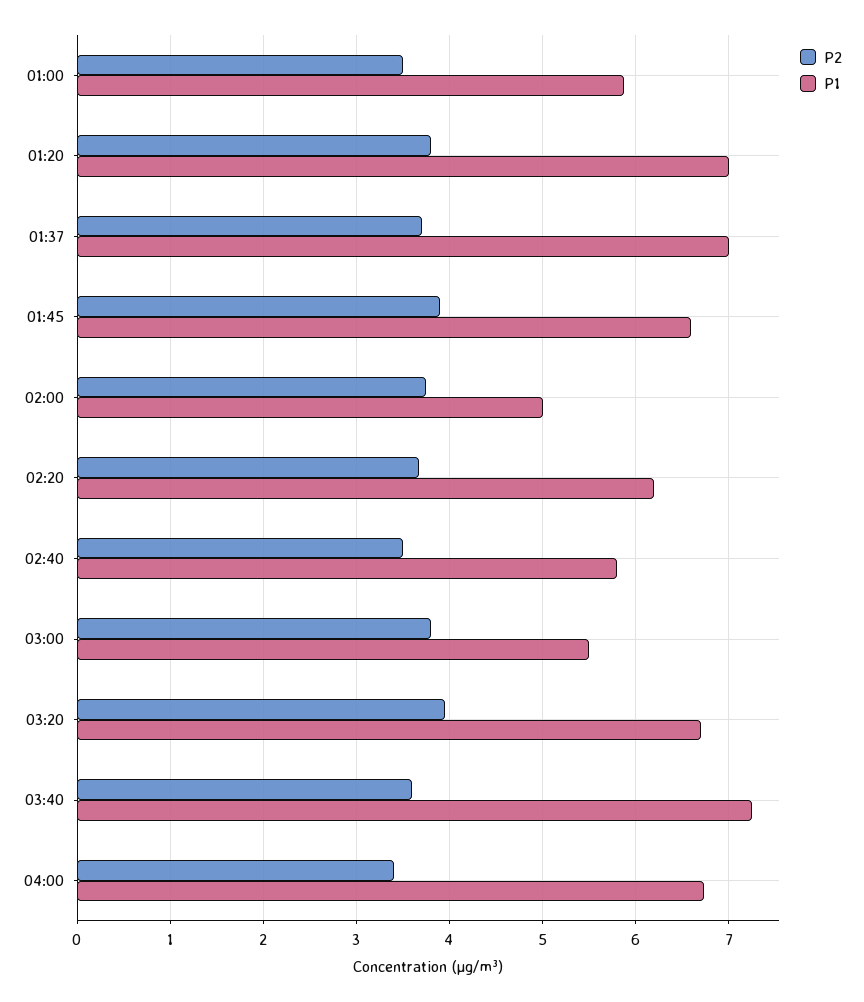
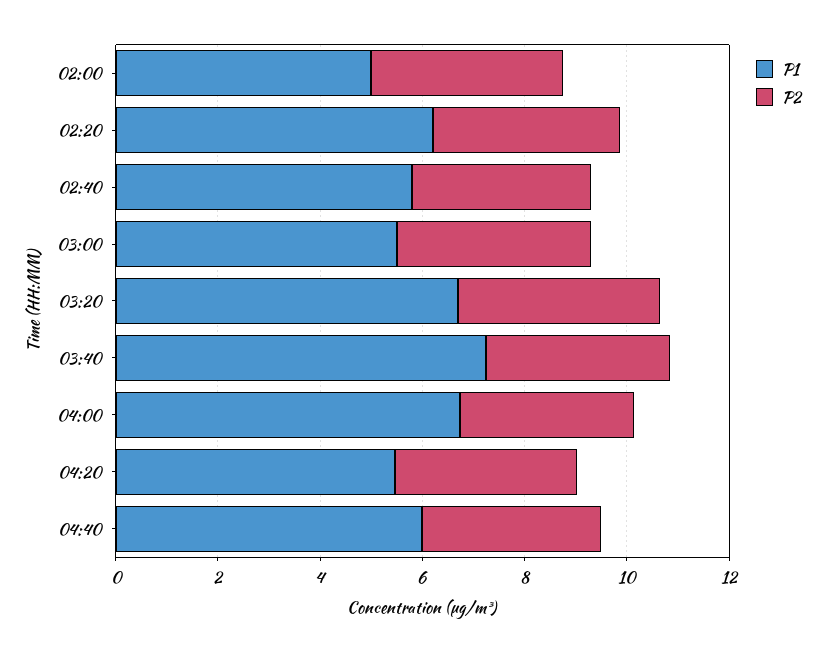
P2, 01:00: 3.5 -> none
P1, 01:00: 5.9 -> none
P2, 01:20: 3.8 -> none
P1, 01:20: 7 -> none
P2, 01:37: 3.7 -> none
P1, 01:37: 7 -> none
P2, 01:45: 3.9 -> none
P1, 01:45: 6.6 -> none
P1, 04:20: none -> 5.5
P2, 04:20: none -> 3.5
P1, 04:40: none -> 6
P2, 04:40: none -> 3.5

